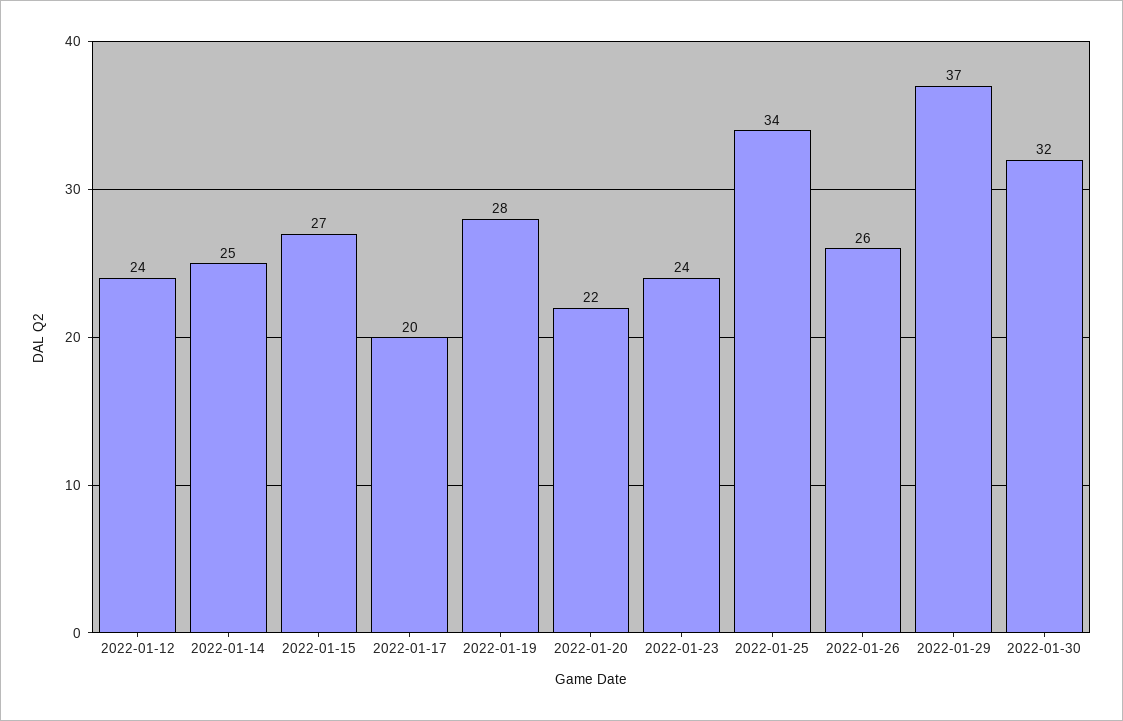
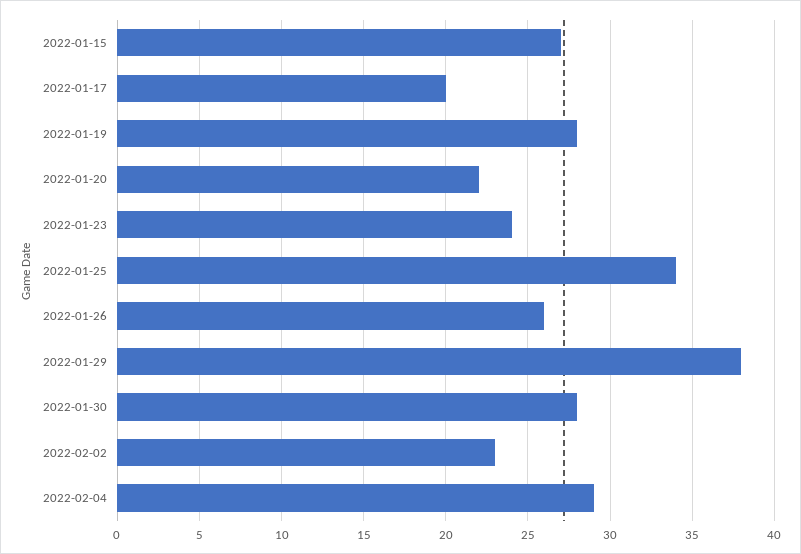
2022-01-12: 24 -> none
2022-01-14: 25 -> none
2022-01-29: 37 -> 38
2022-01-30: 32 -> 28
2022-02-02: none -> 23
2022-02-04: none -> 29

